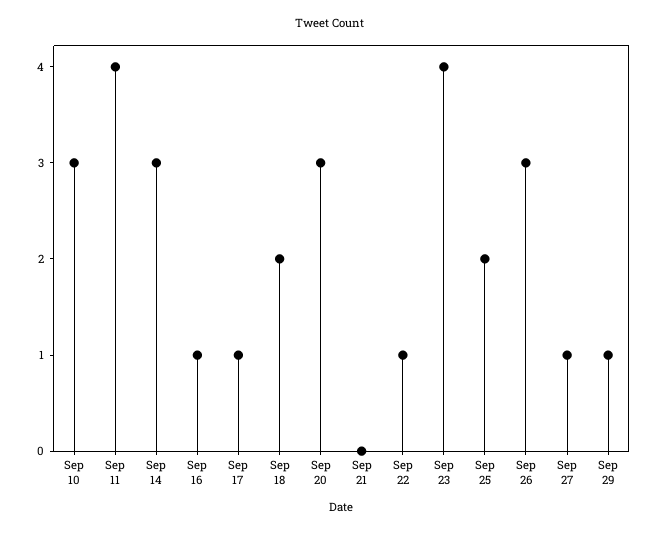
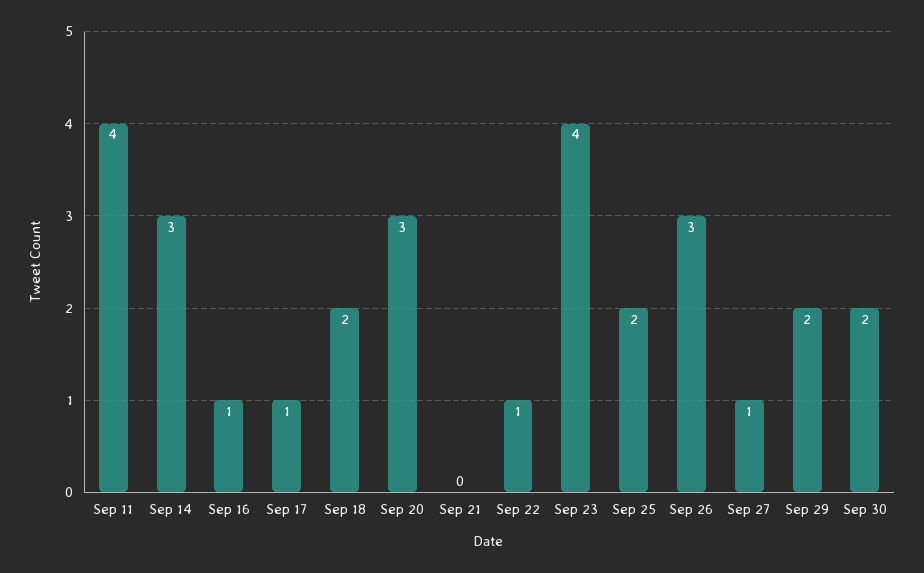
Sep 10: 3 -> none
Sep 29: 1 -> 2
Sep 30: none -> 2

